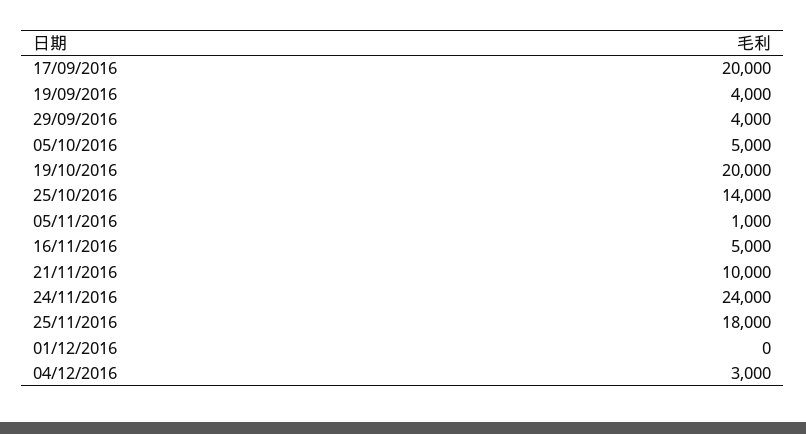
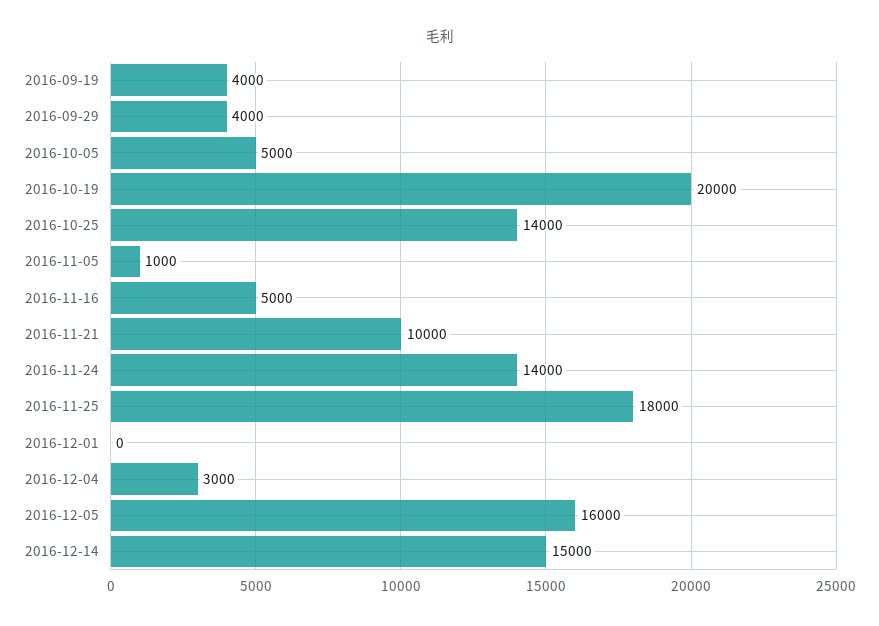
17/09/2016: 20000 -> none
24/11/2016: 24000 -> 14000
2016-12-05: none -> 16000
2016-12-14: none -> 15000

